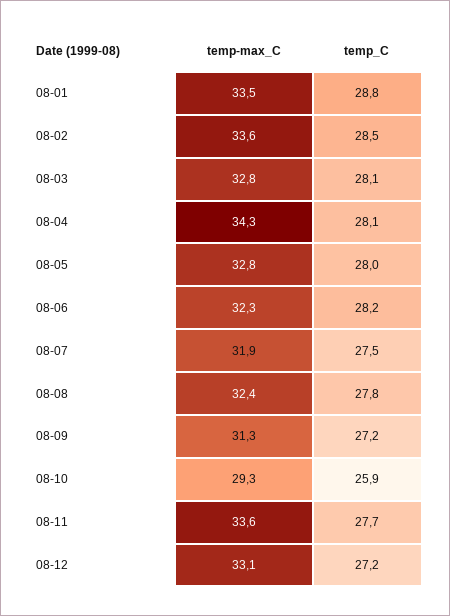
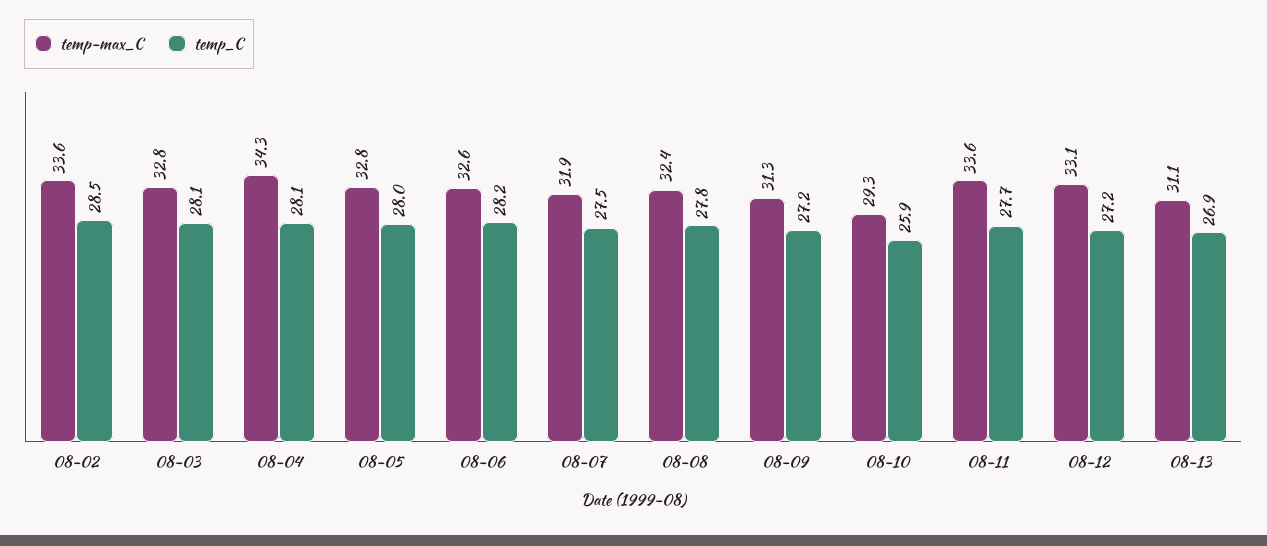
temp-max_C, 08-01: 33.5 -> none
temp_C, 08-01: 28.8 -> none
temp-max_C, 08-06: 32.3 -> 32.6
temp-max_C, 08-13: none -> 31.1
temp_C, 08-13: none -> 26.9

